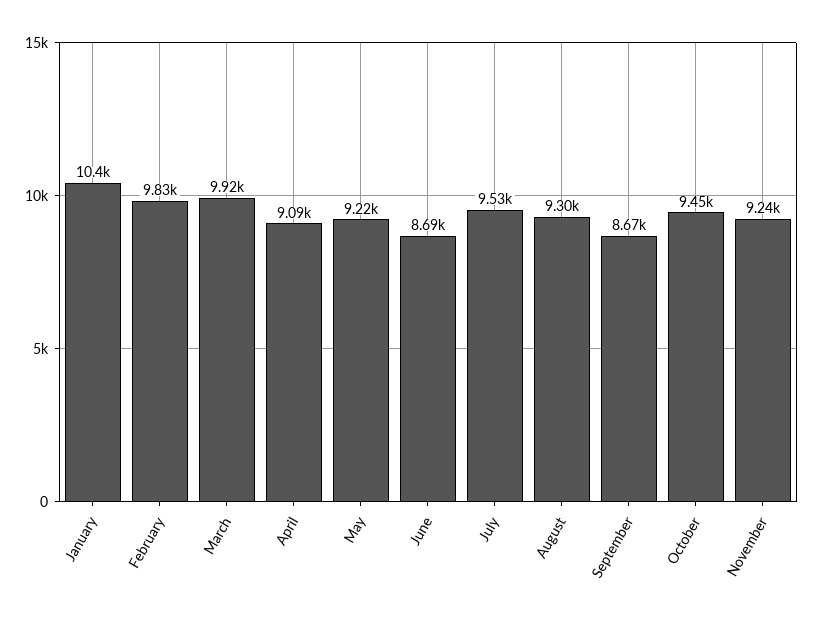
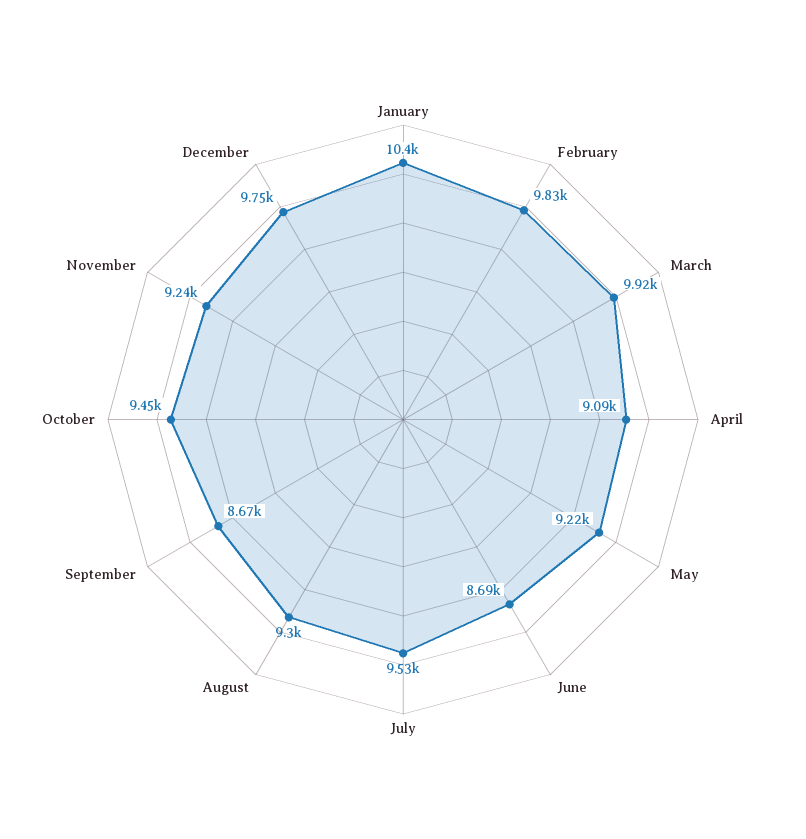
December: none -> 9750

